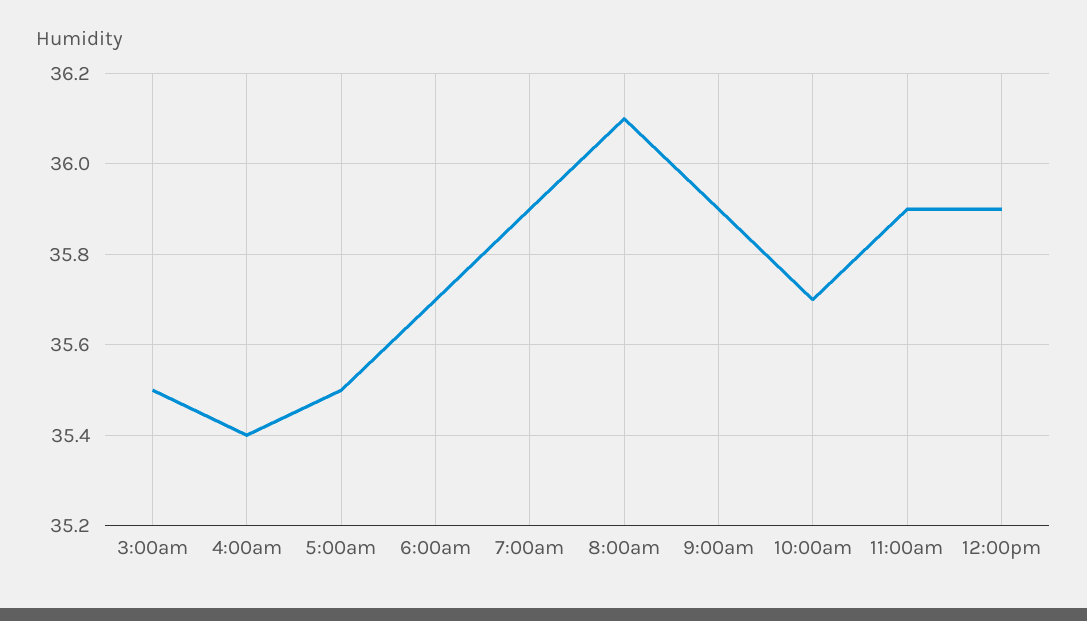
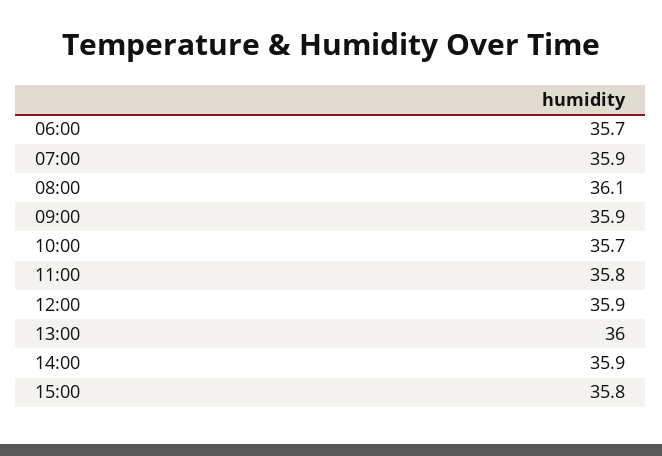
3:00am: 35.5 -> none
4:00am: 35.4 -> none
5:00am: 35.5 -> none
11:00am: 35.9 -> 35.8
13:00: none -> 36
14:00: none -> 35.9
15:00: none -> 35.8

